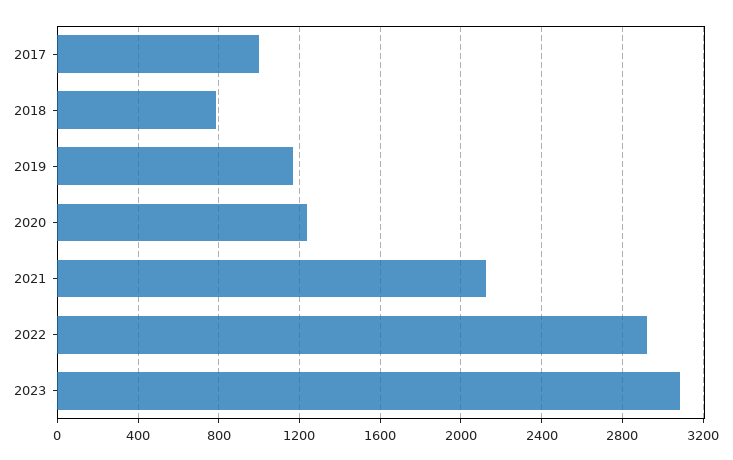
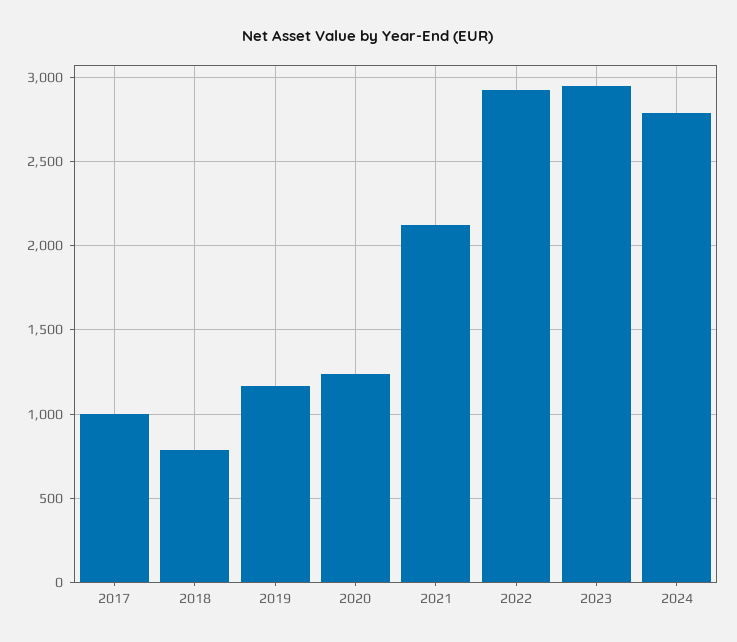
2023: 3100 -> 2950
2024: none -> 2800

